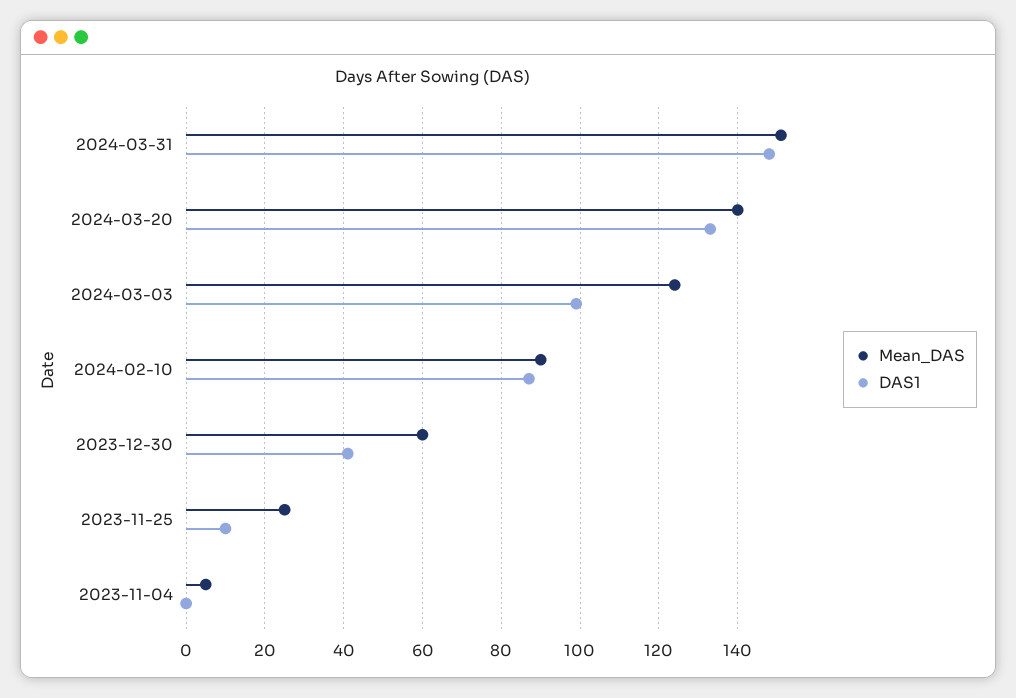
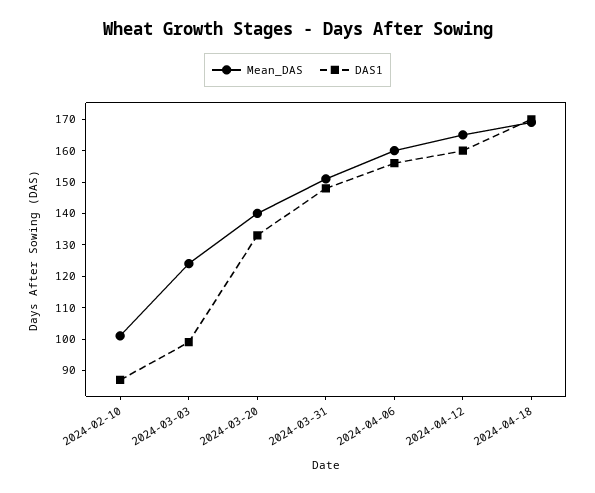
Mean_DAS, 2024-02-10: 90 -> 100
Mean_DAS, 2023-12-30: 60 -> none
DAS1, 2023-12-30: 40 -> none
Mean_DAS, 2023-11-25: 25 -> none
DAS1, 2023-11-25: 10 -> none
Mean_DAS, 2023-11-04: 5 -> none
DAS1, 2023-11-04: 0 -> none
Mean_DAS, 2024-04-06: none -> 160
DAS1, 2024-04-06: none -> 155
Mean_DAS, 2024-04-12: none -> 165
DAS1, 2024-04-12: none -> 160
Mean_DAS, 2024-04-18: none -> 170
DAS1, 2024-04-18: none -> 170

